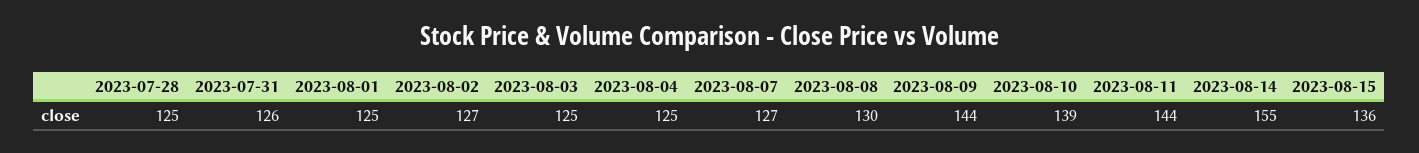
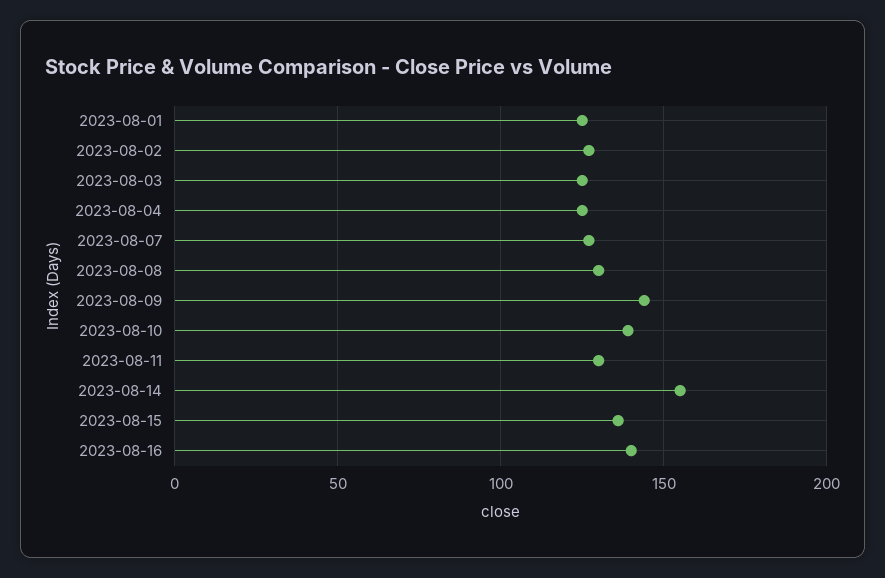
2023-07-28: 125 -> none
2023-07-31: 126 -> none
2023-08-11: 144 -> 130
2023-08-16: none -> 140

